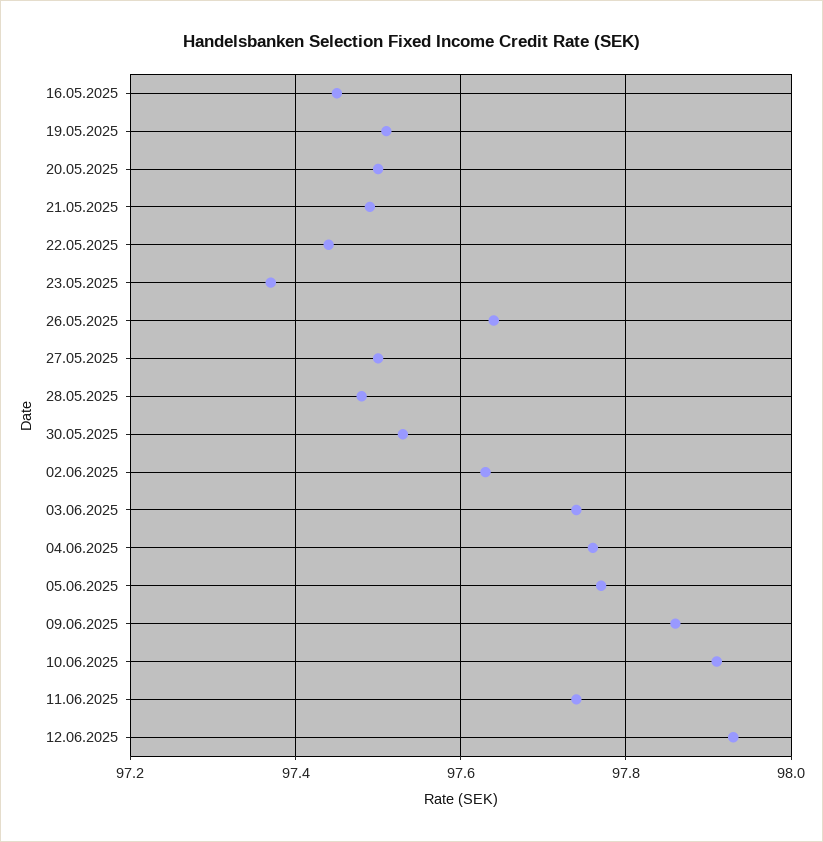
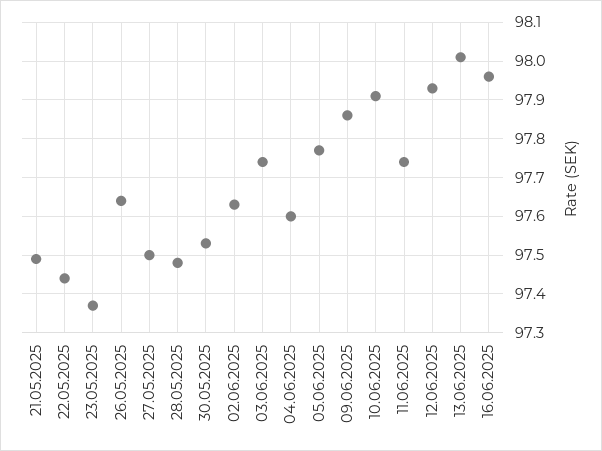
16.05.2025: 97.45 -> none
19.05.2025: 97.5 -> none
20.05.2025: 97.5 -> none
04.06.2025: 97.75 -> 97.6
13.06.2025: none -> 98
16.06.2025: none -> 97.95

